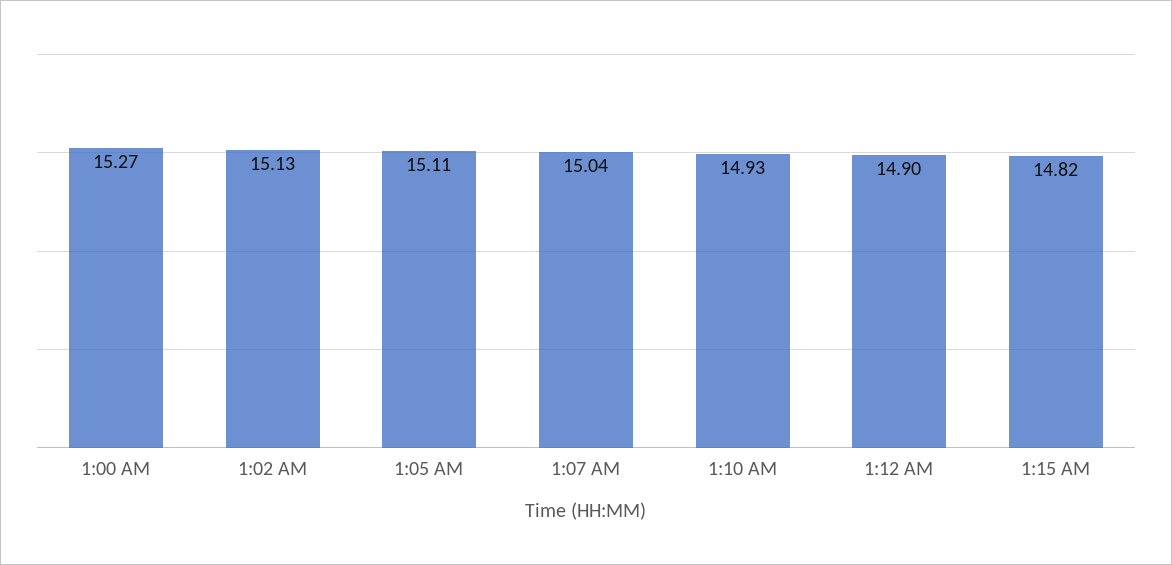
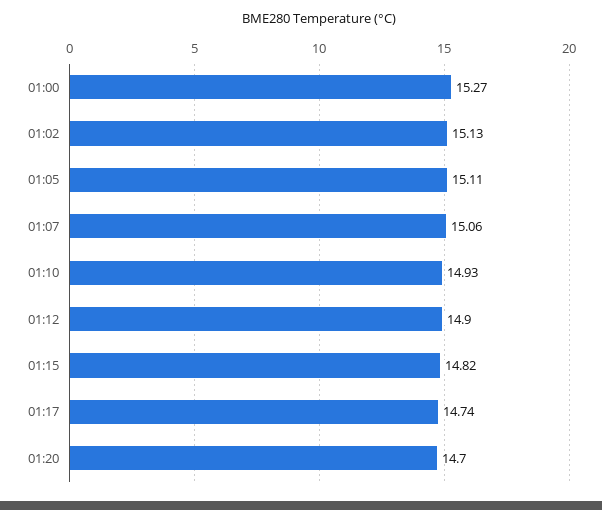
1:07 AM: 15.04 -> 15.06
01:17: none -> 14.74
01:20: none -> 14.7

